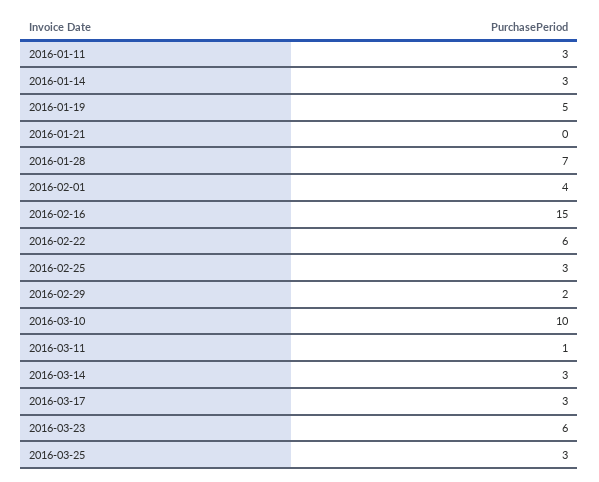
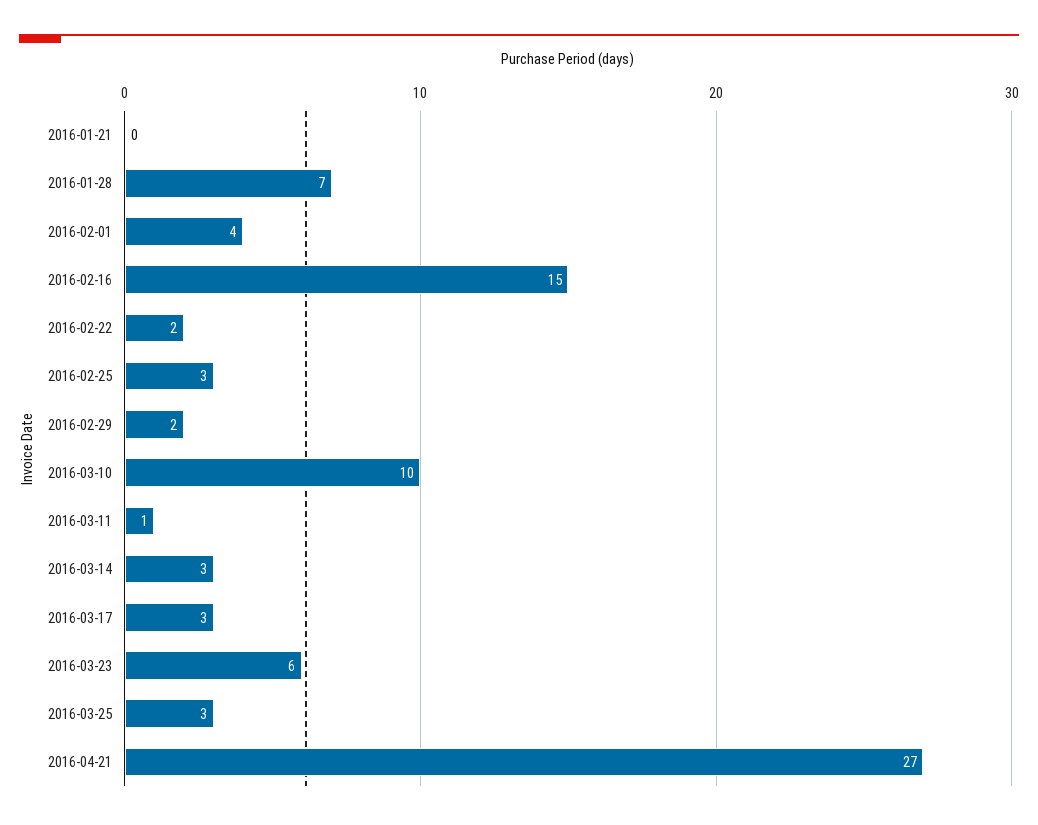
2016-01-11: 3 -> none
2016-01-14: 3 -> none
2016-01-19: 5 -> none
2016-02-22: 6 -> 2
2016-04-21: none -> 27

